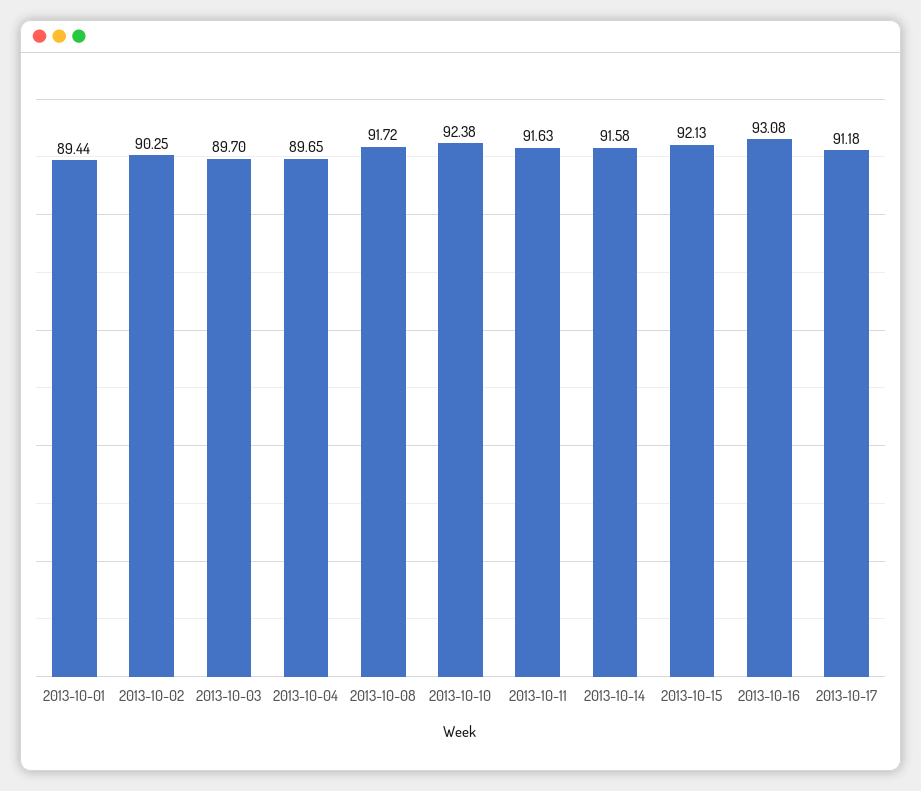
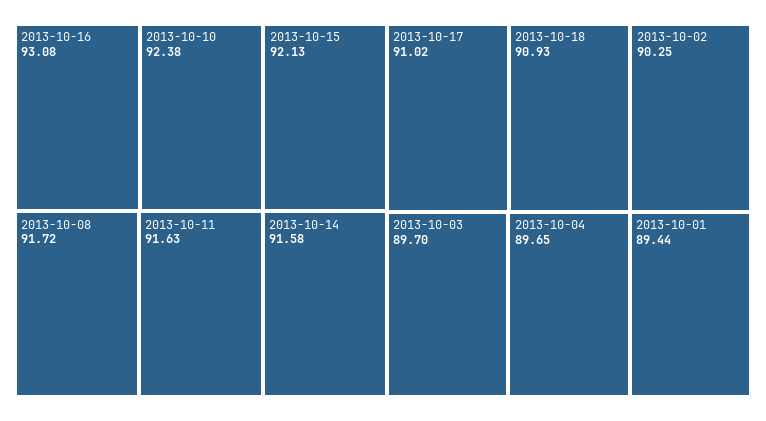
2013-10-17: 91.18 -> 91.02
2013-10-18: none -> 90.93

